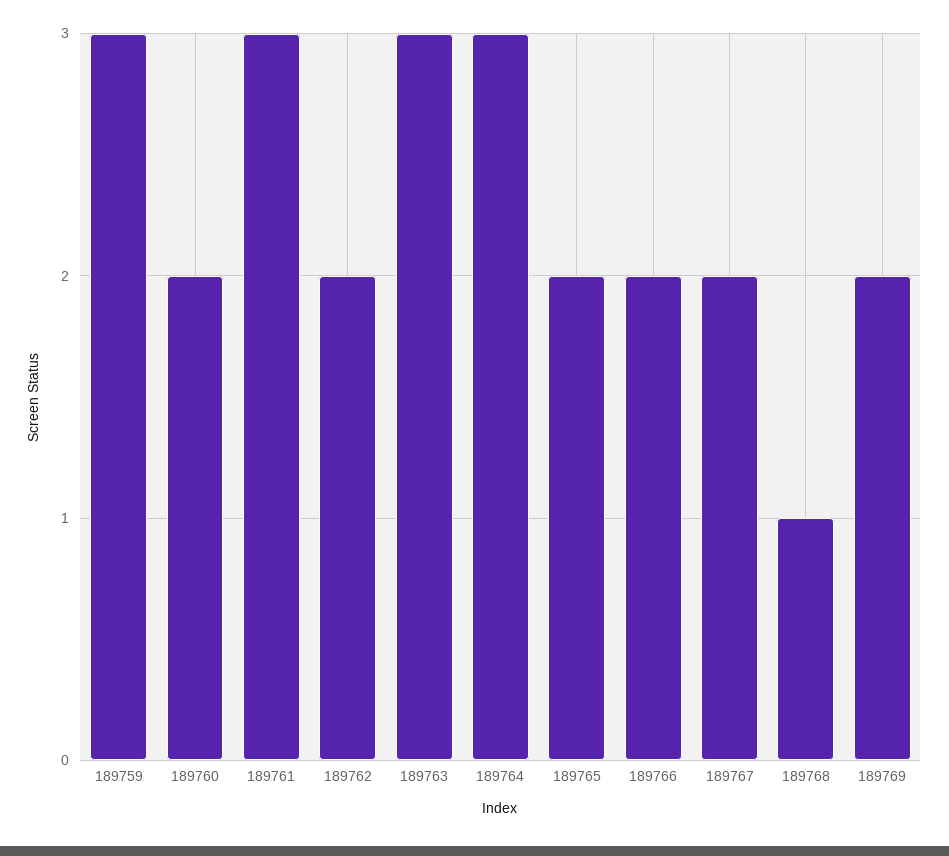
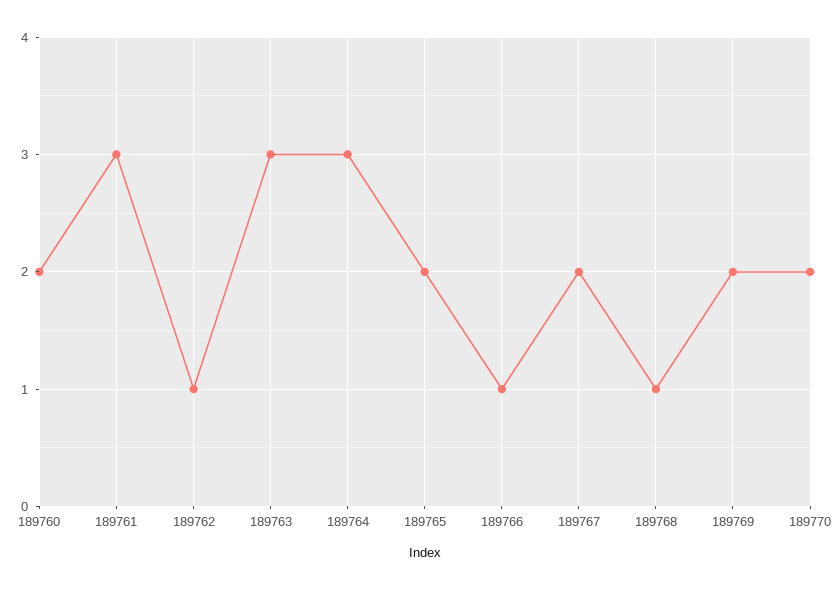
189759: 3 -> none
189762: 2 -> 1
189766: 2 -> 1
189770: none -> 2

